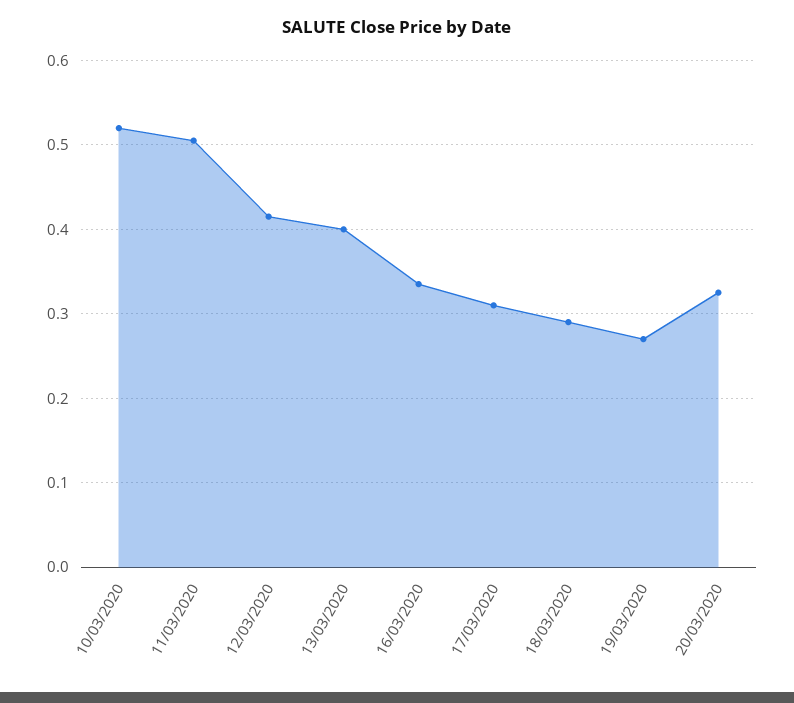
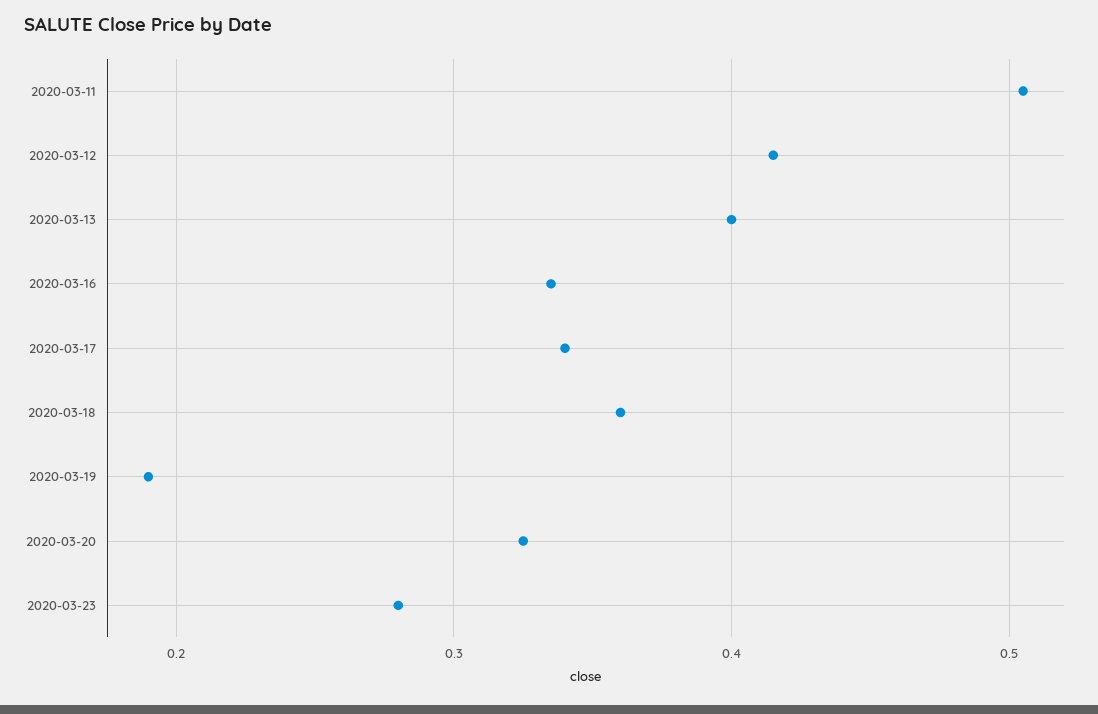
10/03/2020: 0.52 -> none
17/03/2020: 0.31 -> 0.34
18/03/2020: 0.29 -> 0.36
19/03/2020: 0.27 -> 0.19
2020-03-23: none -> 0.28

